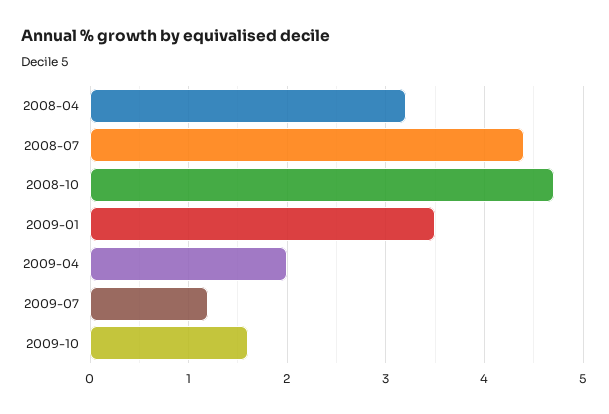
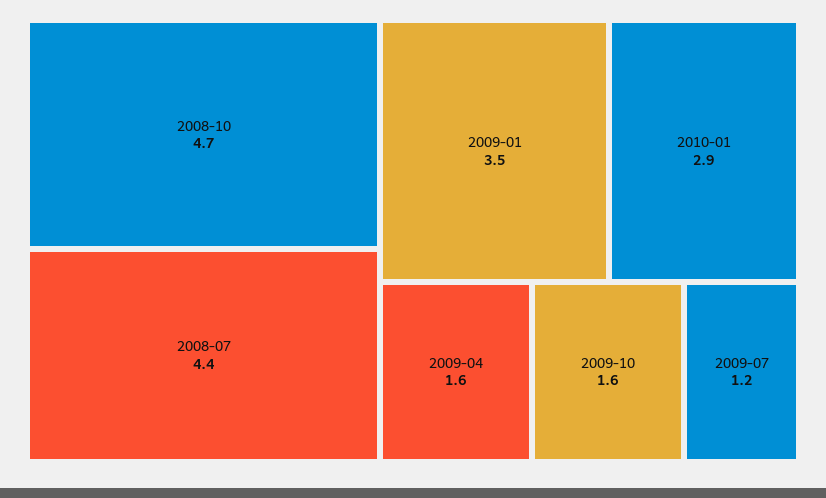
2008-04: 3.2 -> none
2009-04: 2 -> 1.6
2010-01: none -> 2.9

